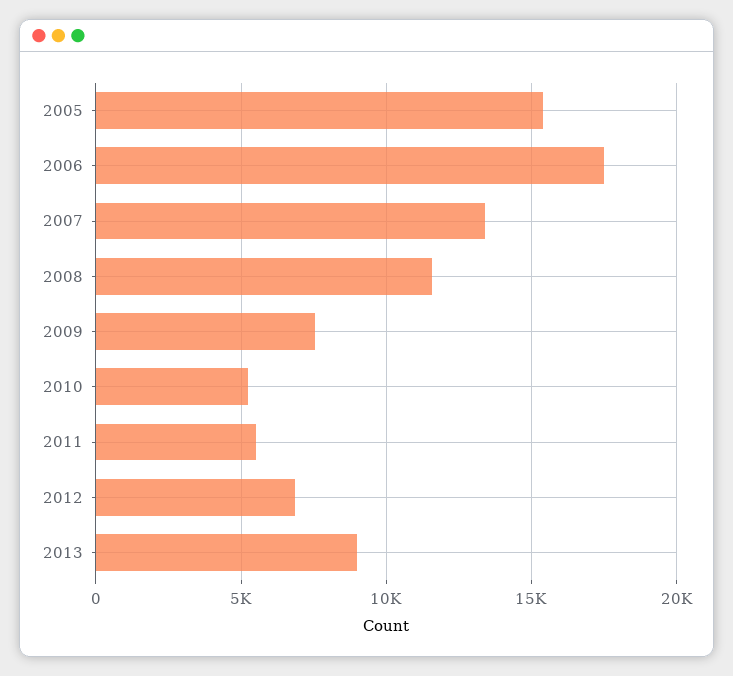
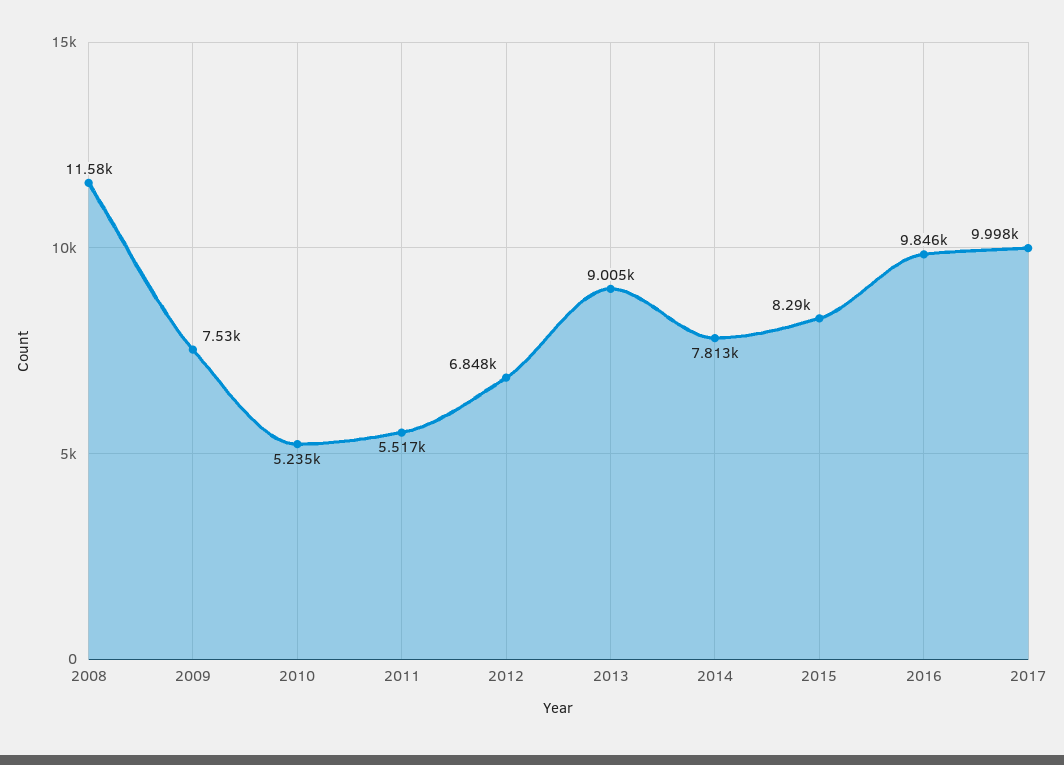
2005: 15500 -> none
2006: 17500 -> none
2007: 13500 -> none
2014: none -> 7813
2015: none -> 8290
2016: none -> 9846
2017: none -> 9998

